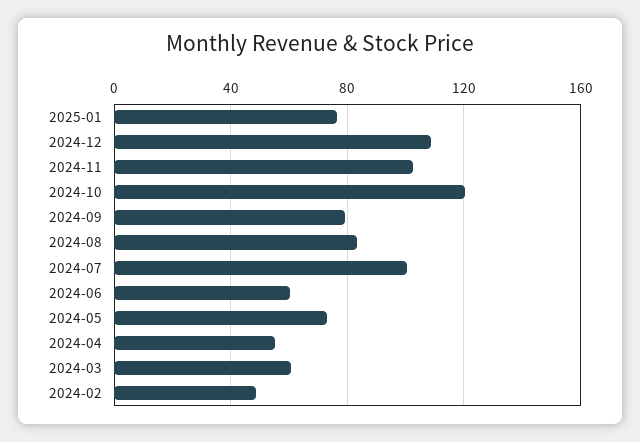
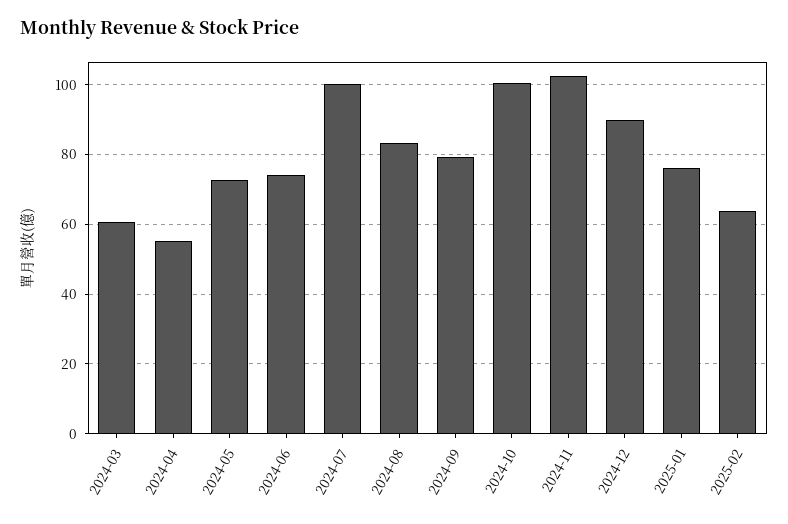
2024-12: 110 -> 90
2024-10: 120 -> 100
2024-06: 60 -> 74
2024-02: 50 -> none
2025-02: none -> 64

